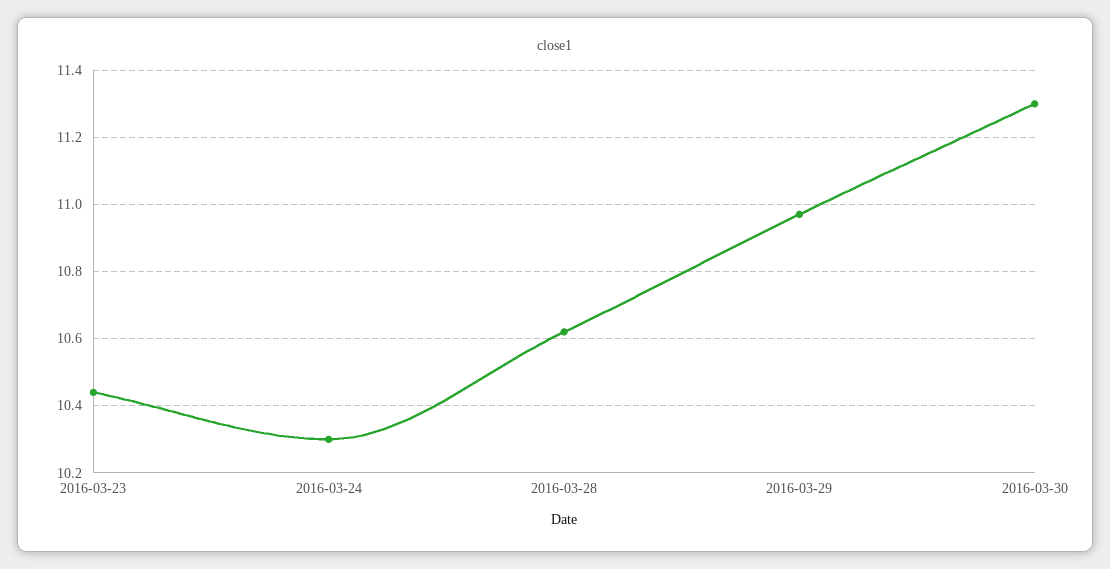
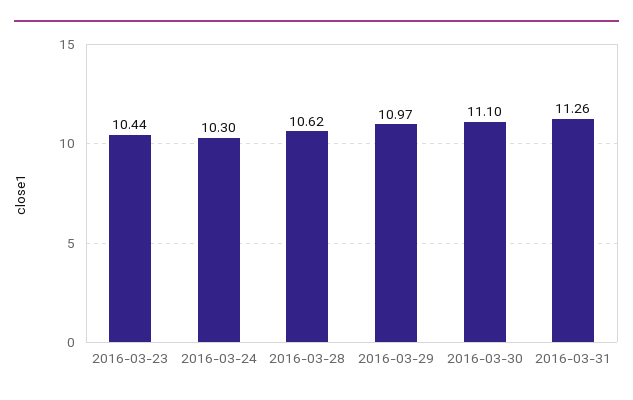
2016-03-30: 11.3 -> 11.1
2016-03-31: none -> 11.26

